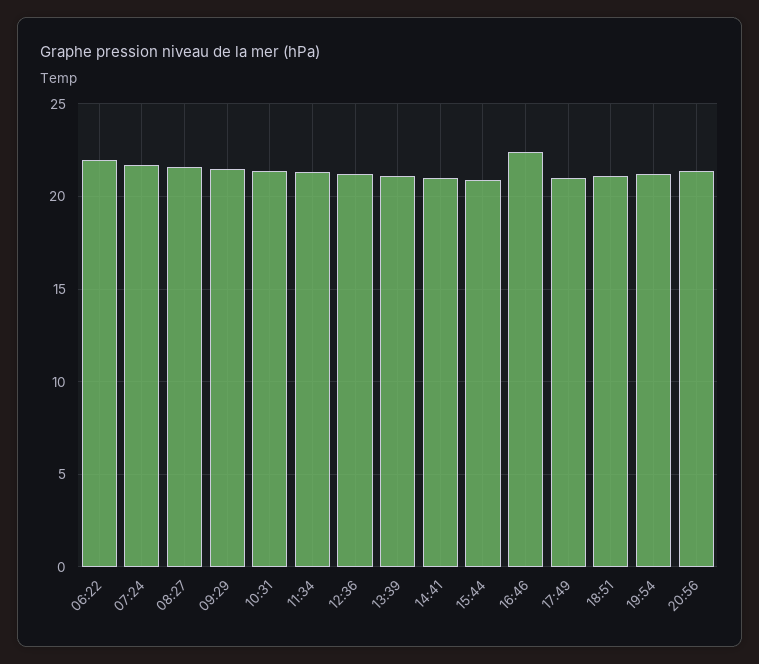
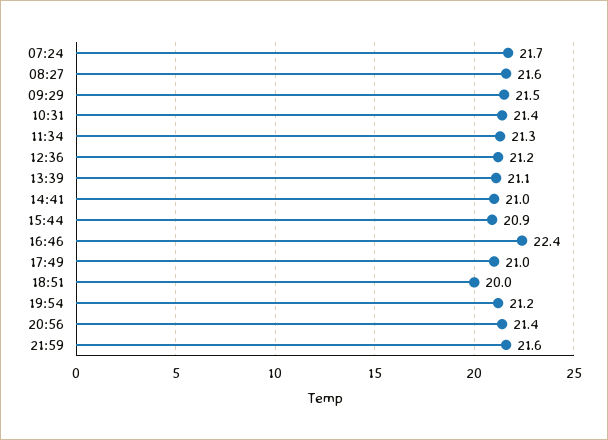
06:22: 22 -> none
18:51: 21 -> 20
21:59: none -> 21.6

